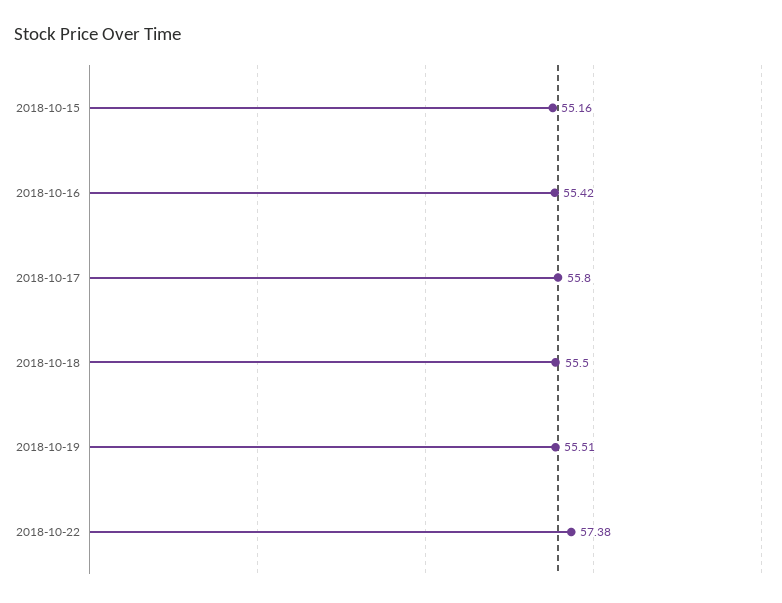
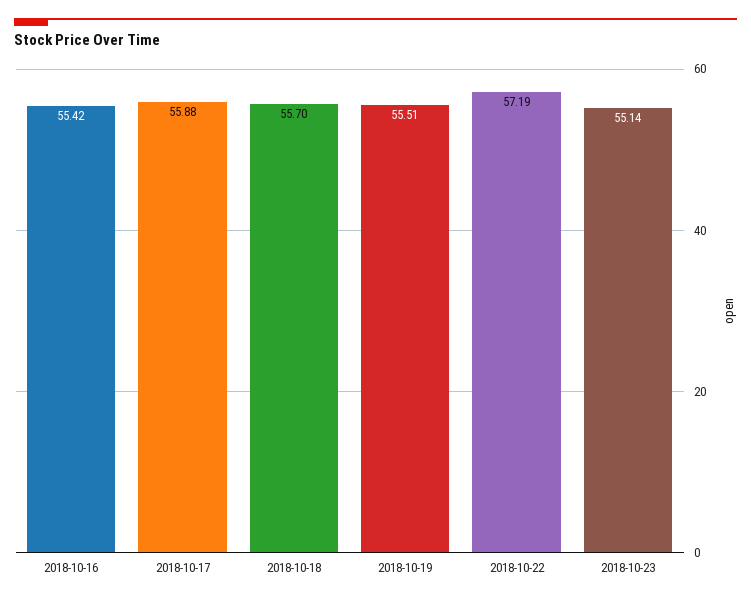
2018-10-15: 55.16 -> none
2018-10-17: 55.8 -> 55.88
2018-10-18: 55.5 -> 55.7
2018-10-22: 57.38 -> 57.19
2018-10-23: none -> 55.14

